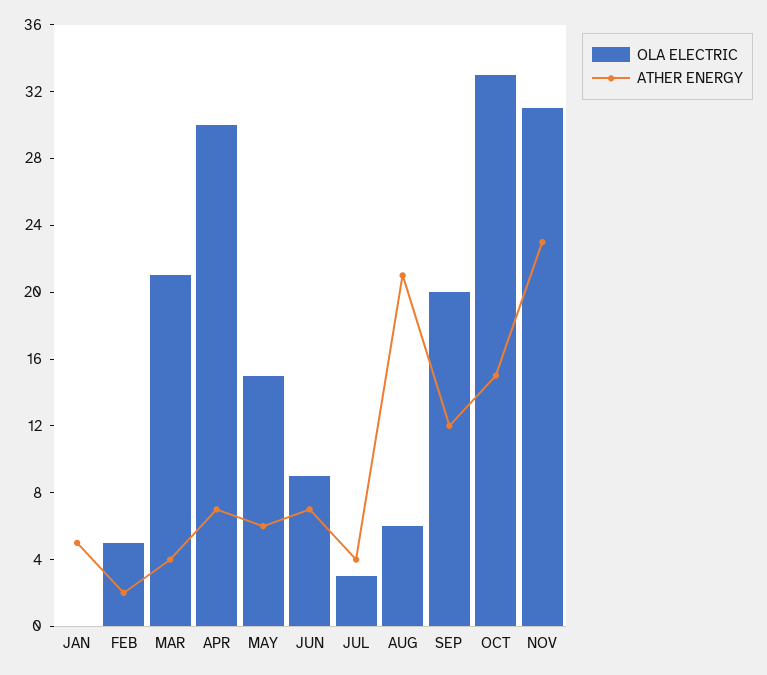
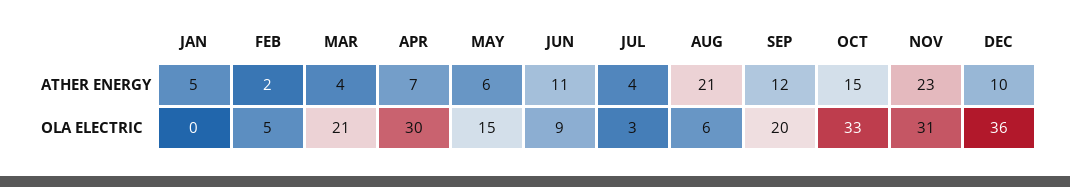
ATHER ENERGY, JUN: 7 -> 11
ATHER ENERGY, DEC: none -> 10
OLA ELECTRIC, DEC: none -> 36

